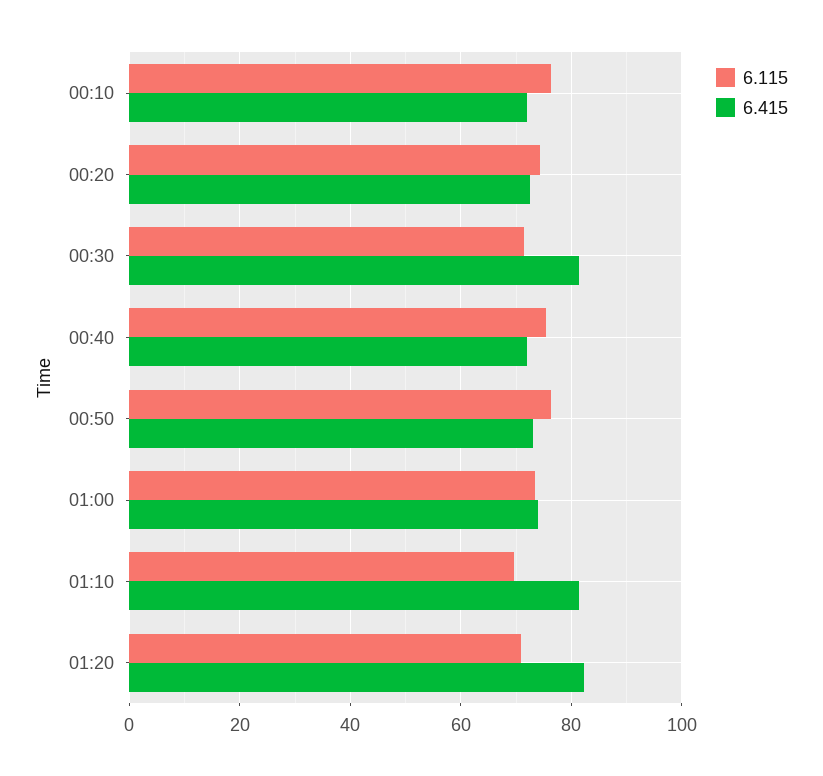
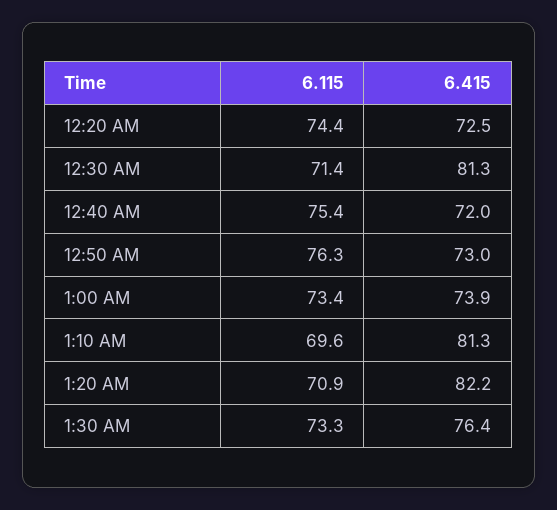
6.115, 00:10: 76 -> none
6.415, 00:10: 72 -> none
6.115, 1:30 AM: none -> 73.3
6.415, 1:30 AM: none -> 76.4

